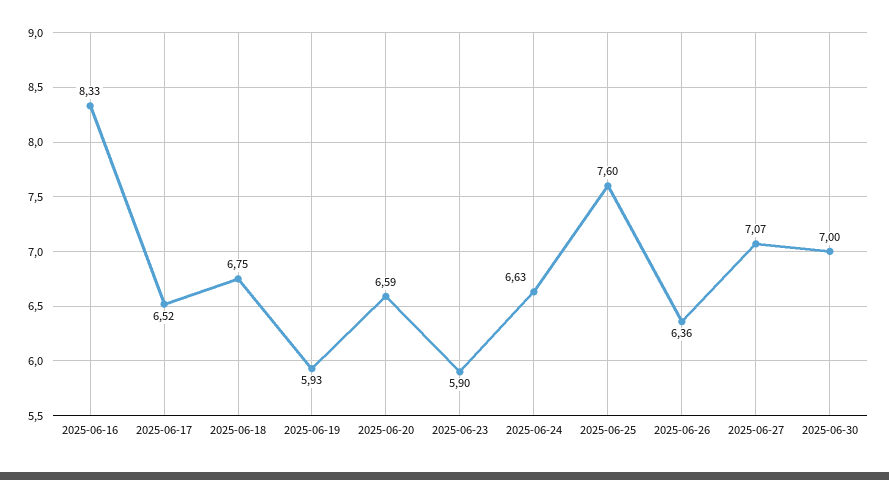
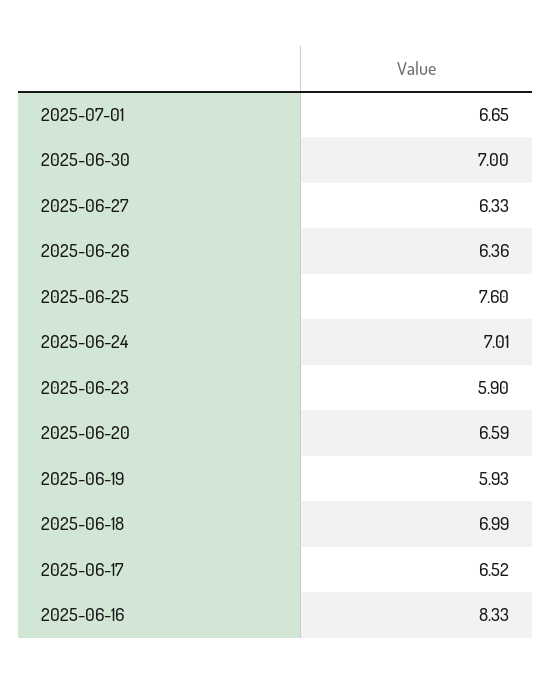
2025-06-18: 6.75 -> 6.99
2025-06-24: 6.63 -> 7.01
2025-06-27: 7.07 -> 6.33
2025-07-01: none -> 6.65

